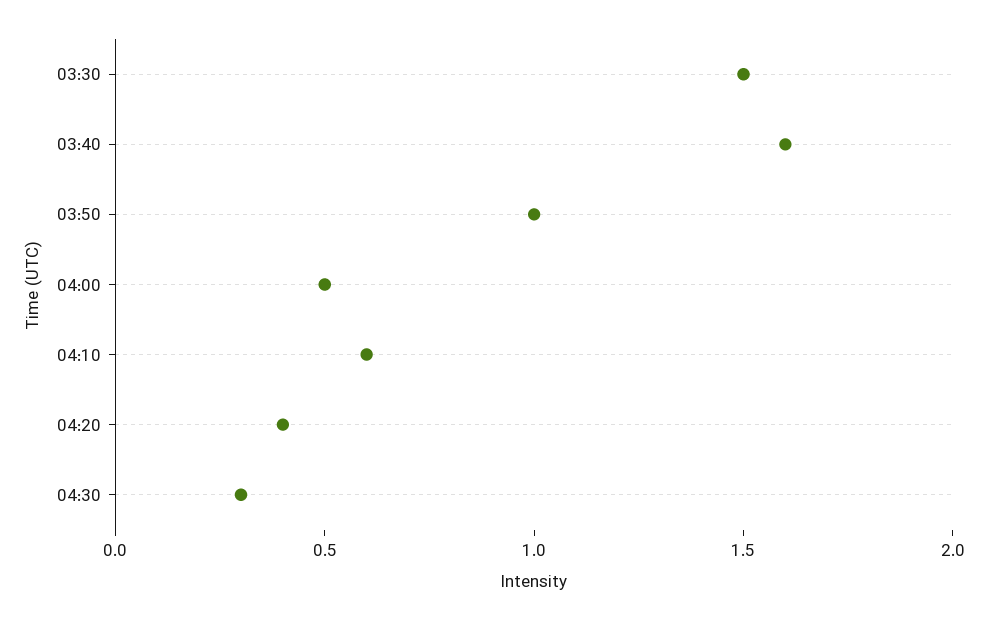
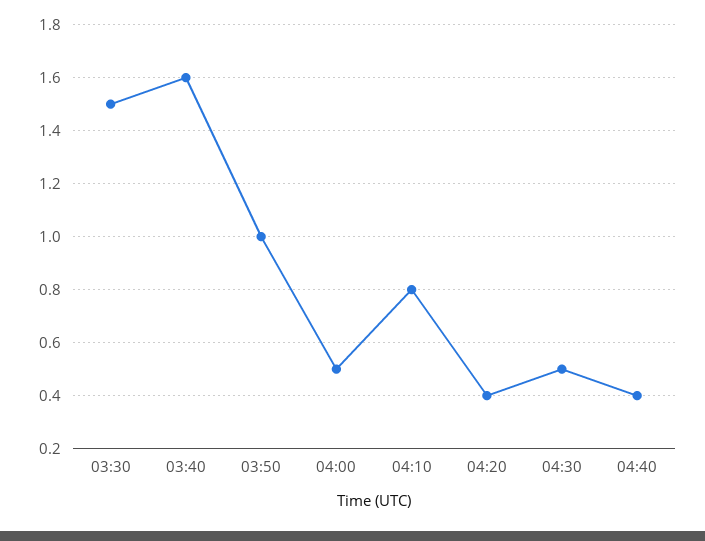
04:10: 0.6 -> 0.8
04:30: 0.3 -> 0.5
04:40: none -> 0.4

